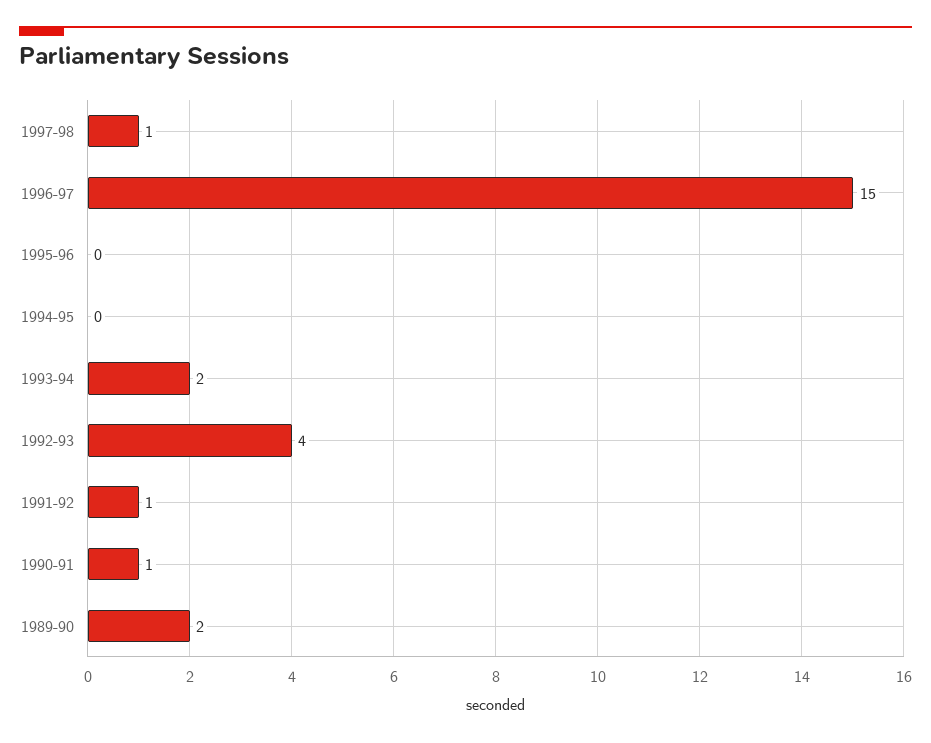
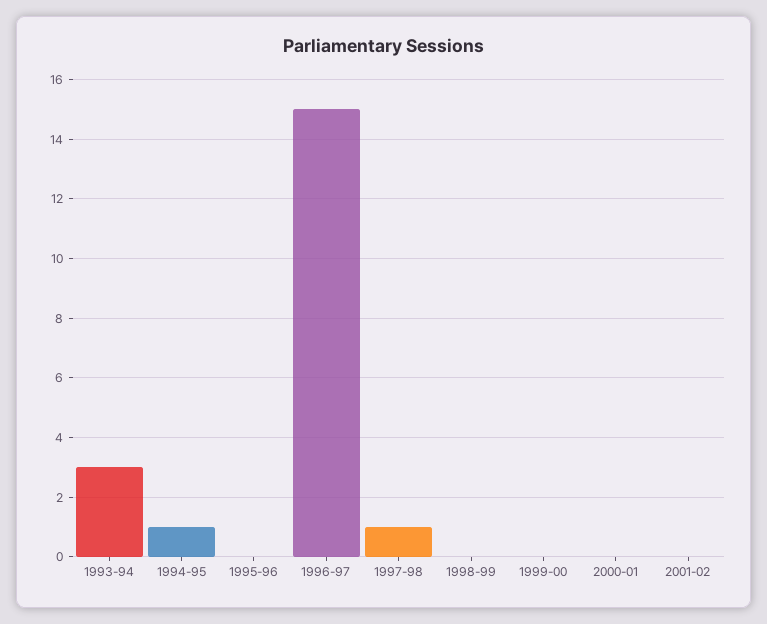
1994-95: 0 -> 1
1993-94: 2 -> 3
1992-93: 4 -> none
1991-92: 1 -> none
1990-91: 1 -> none
1989-90: 2 -> none
1998-99: none -> 0
1999-00: none -> 0
2000-01: none -> 0
2001-02: none -> 0

